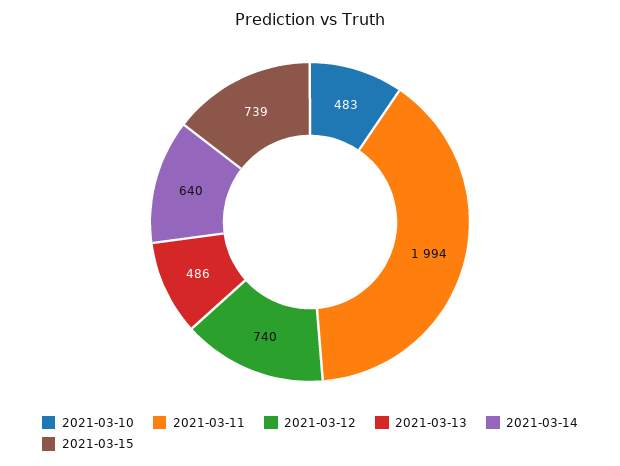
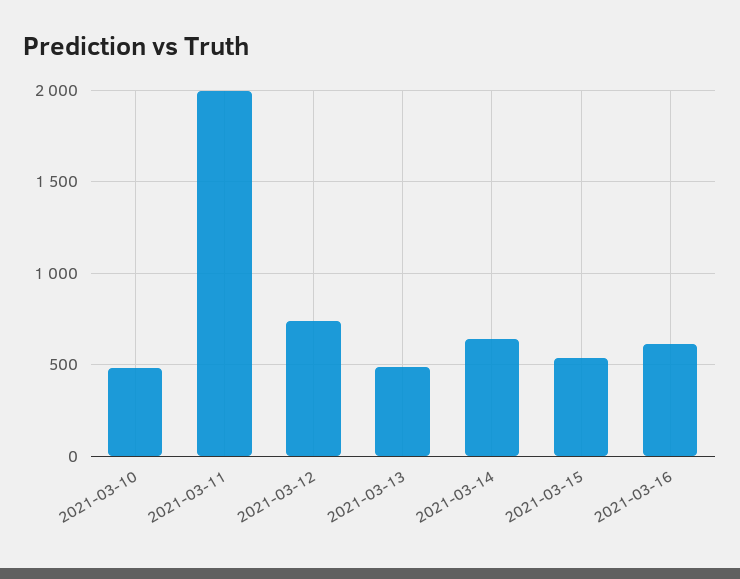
2021-03-15: 739 -> 550
2021-03-16: none -> 600

